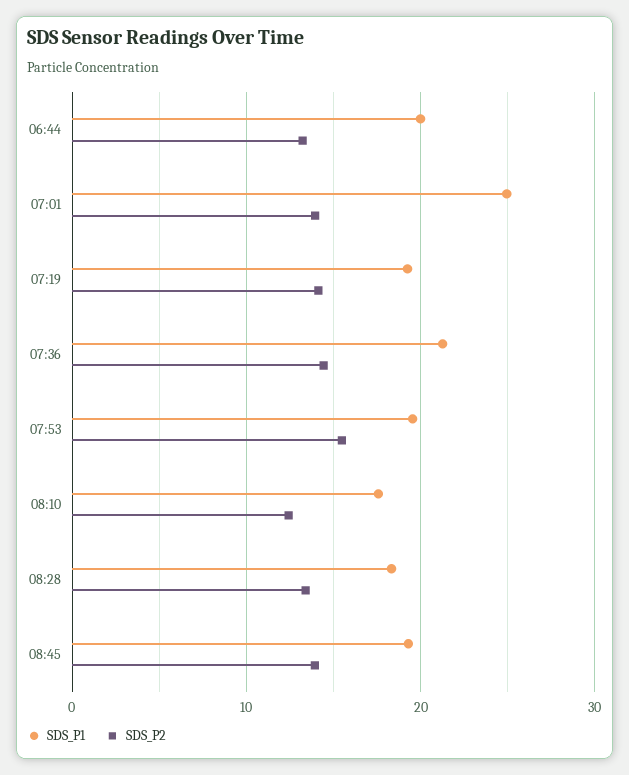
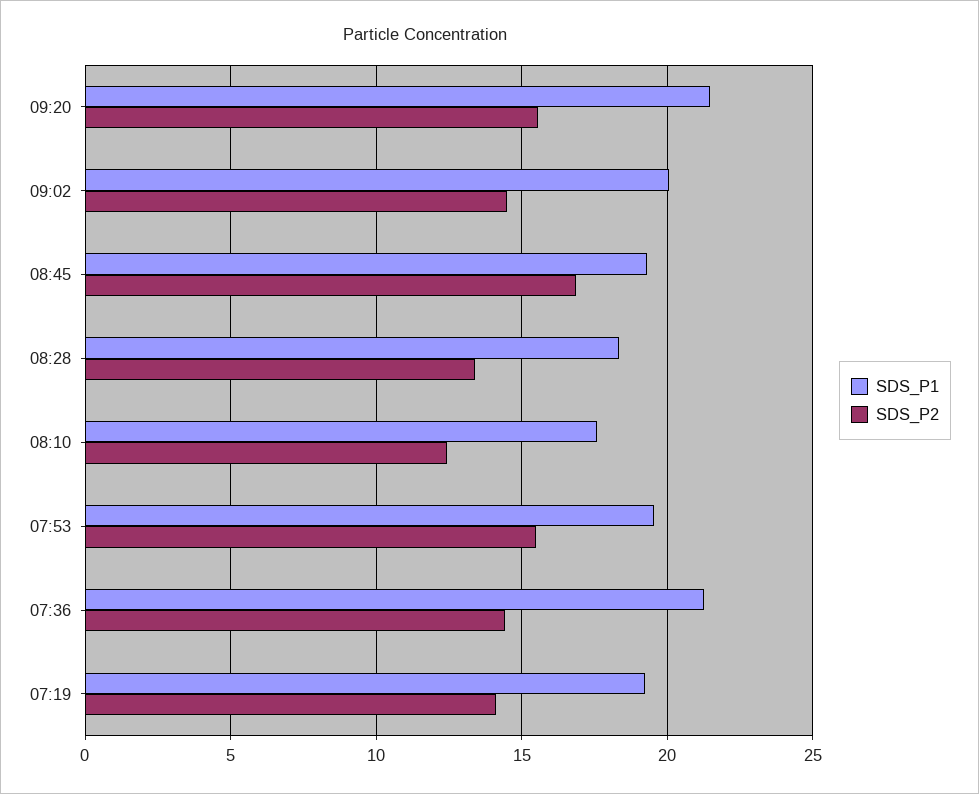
SDS_P1, 06:44: 20 -> none
SDS_P2, 06:44: 13 -> none
SDS_P1, 07:01: 25 -> none
SDS_P2, 07:01: 14 -> none
SDS_P2, 08:45: 14 -> 17
SDS_P1, 09:20: none -> 21.5
SDS_P2, 09:20: none -> 15.5
SDS_P1, 09:02: none -> 20
SDS_P2, 09:02: none -> 14.5

